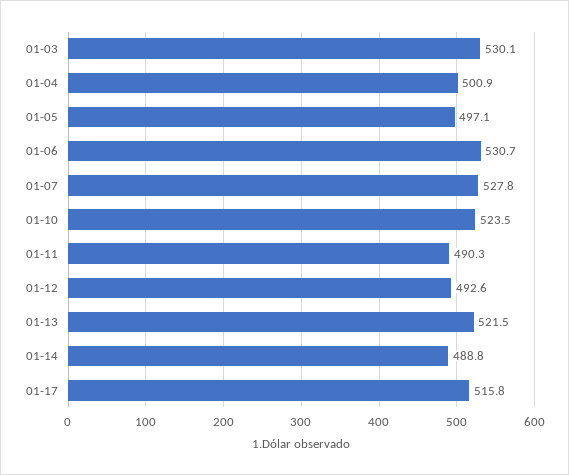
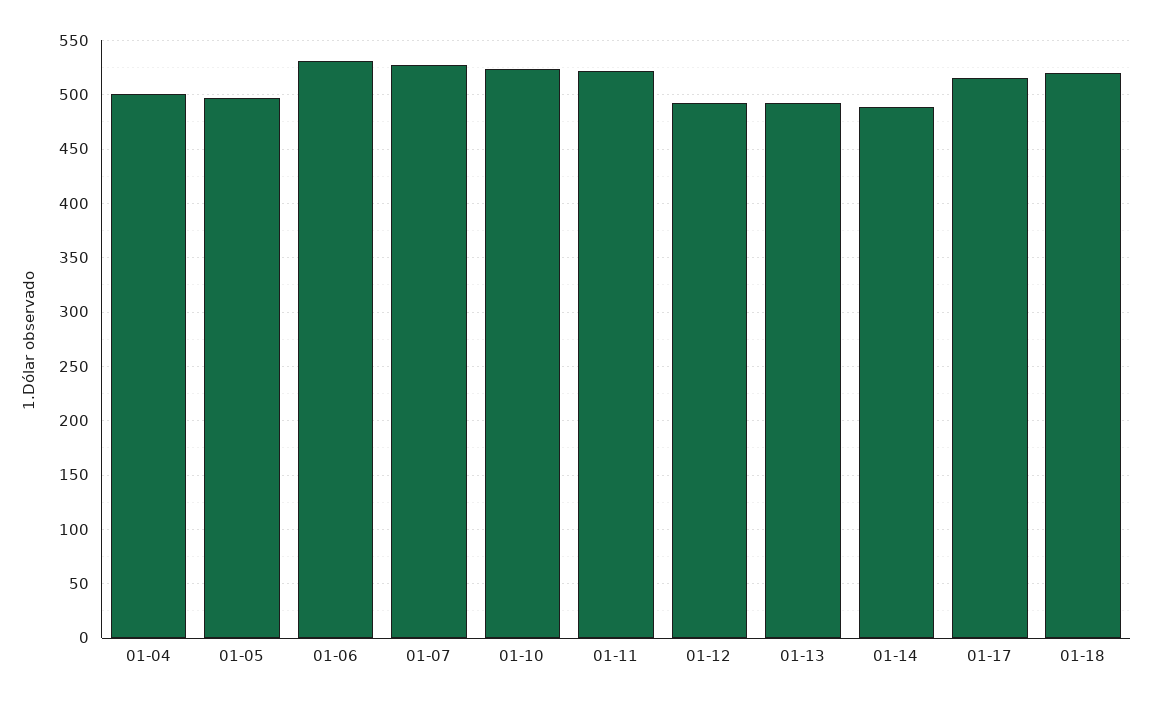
01-03: 530.1 -> none
01-11: 490.3 -> 520
01-13: 521.5 -> 490
01-18: none -> 520

